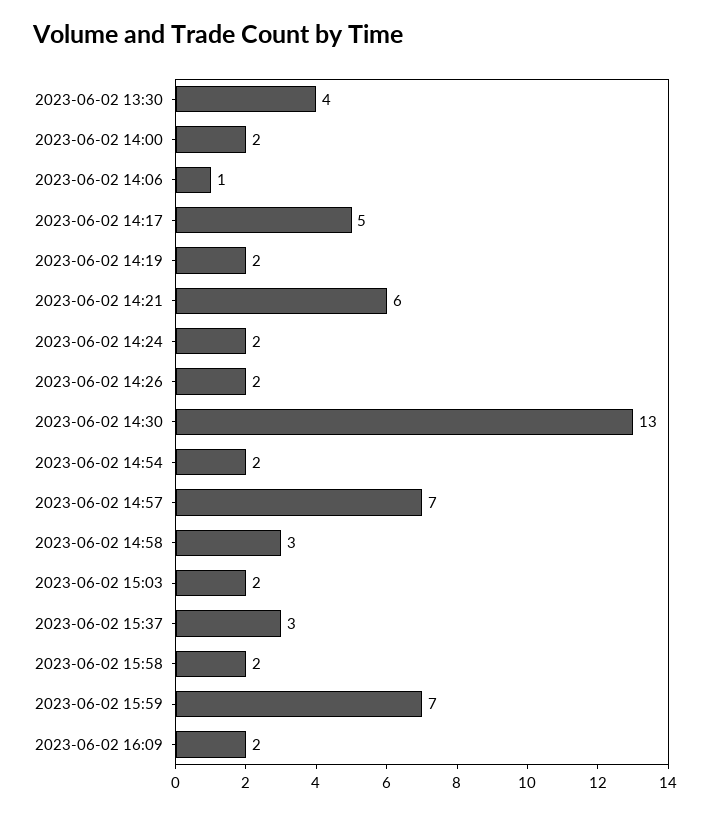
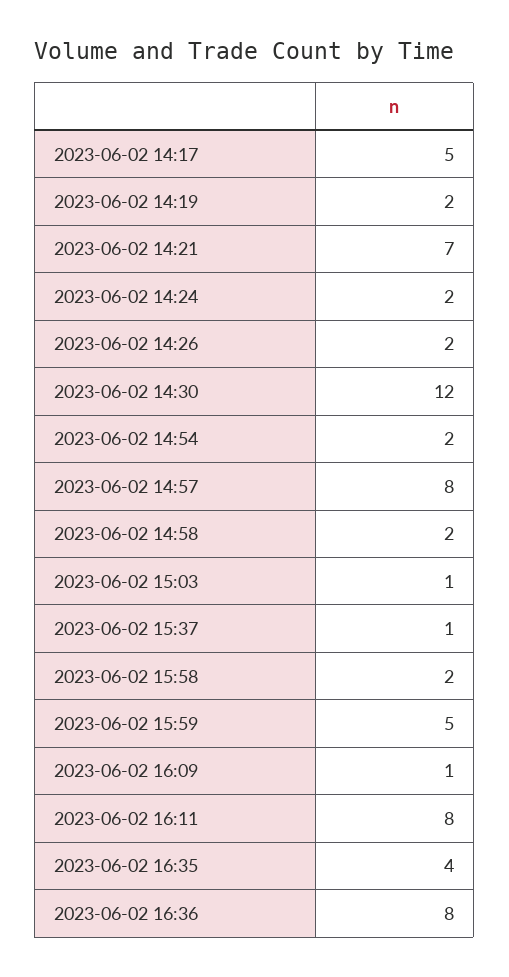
2023-06-02 13:30: 4 -> none
2023-06-02 14:00: 2 -> none
2023-06-02 14:06: 1 -> none
2023-06-02 14:21: 6 -> 7
2023-06-02 14:30: 13 -> 12
2023-06-02 14:57: 7 -> 8
2023-06-02 14:58: 3 -> 2
2023-06-02 15:03: 2 -> 1
2023-06-02 15:37: 3 -> 1
2023-06-02 15:59: 7 -> 5
2023-06-02 16:09: 2 -> 1
2023-06-02 16:11: none -> 8
2023-06-02 16:35: none -> 4
2023-06-02 16:36: none -> 8

